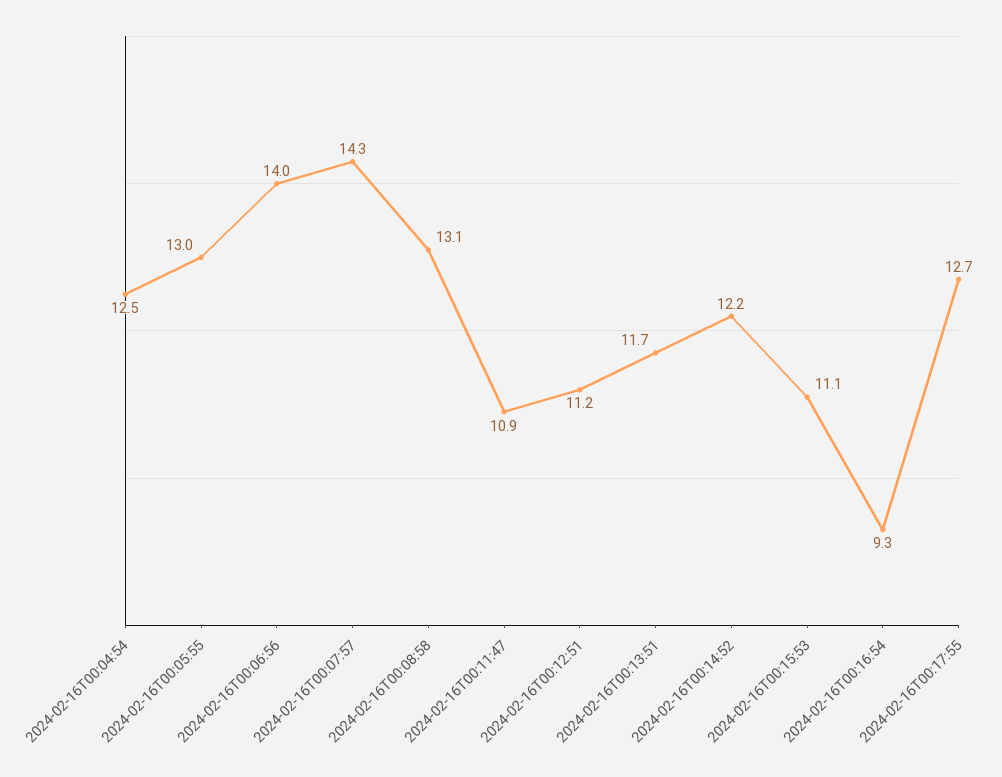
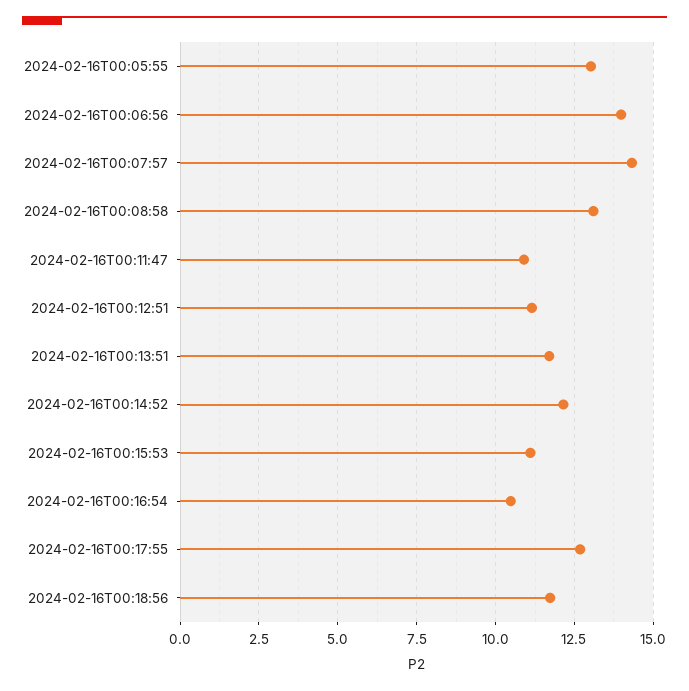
2024-02-16T00:04:54: 12.5 -> none
2024-02-16T00:16:54: 9.3 -> 10.5
2024-02-16T00:18:56: none -> 11.75

